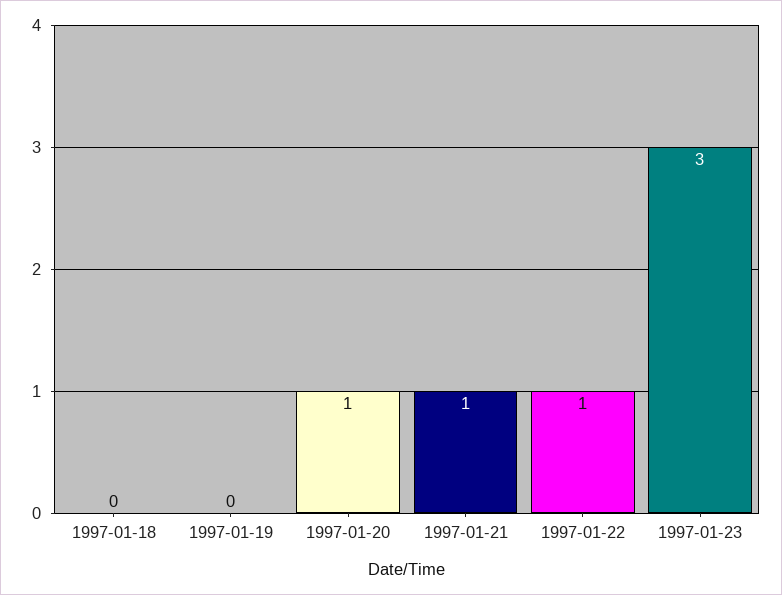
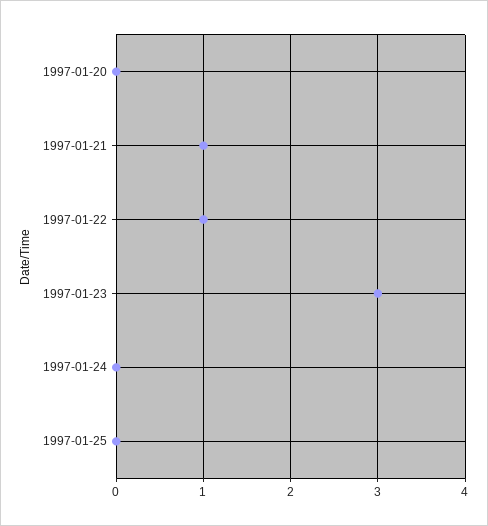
1997-01-18: 0 -> none
1997-01-19: 0 -> none
1997-01-20: 1 -> 0
1997-01-24: none -> 0
1997-01-25: none -> 0

